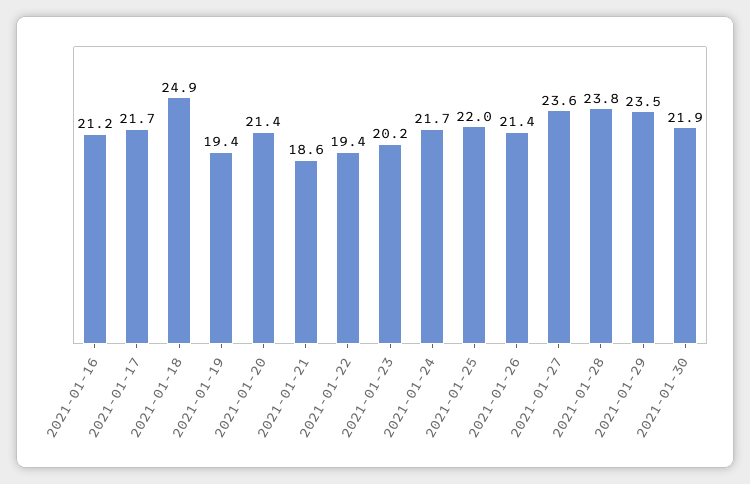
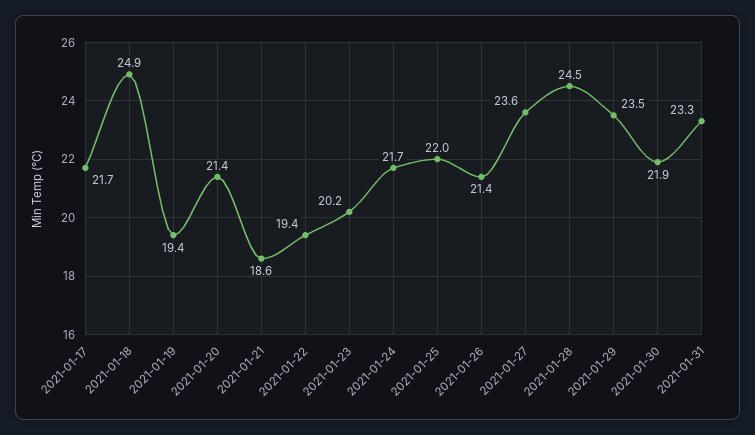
2021-01-16: 21.2 -> none
2021-01-28: 23.8 -> 24.5
2021-01-31: none -> 23.3

